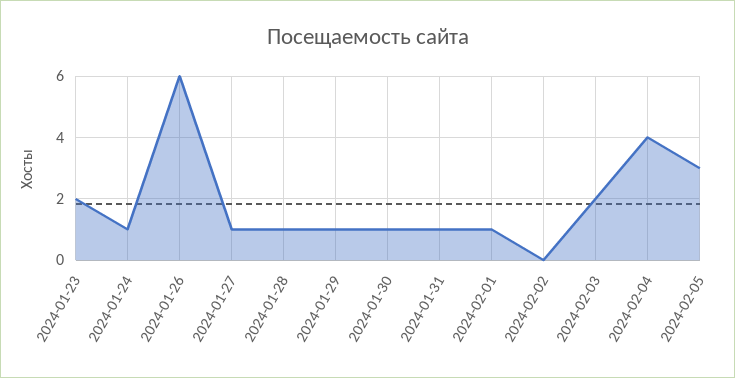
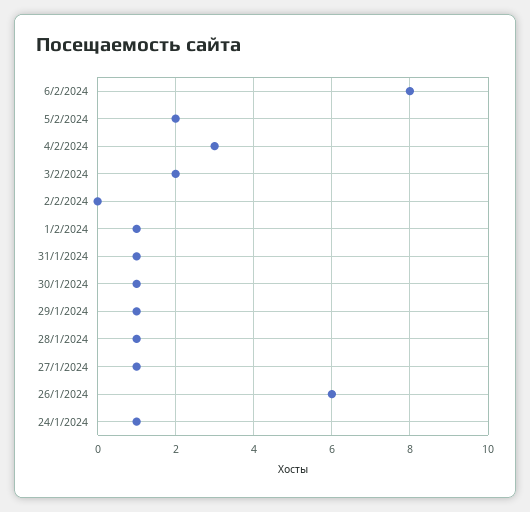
2024-01-23: 2 -> none
2024-02-04: 4 -> 3
2024-02-05: 3 -> 2
6/2/2024: none -> 8

